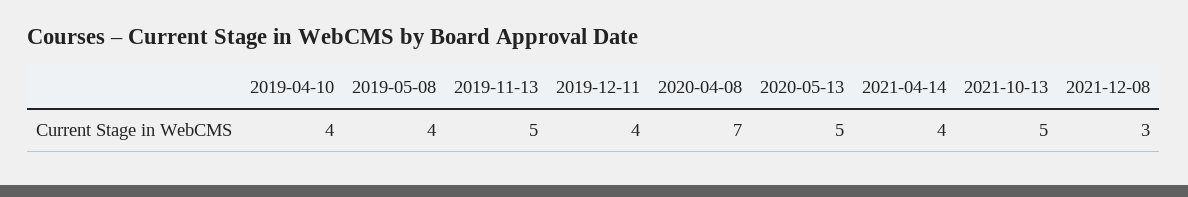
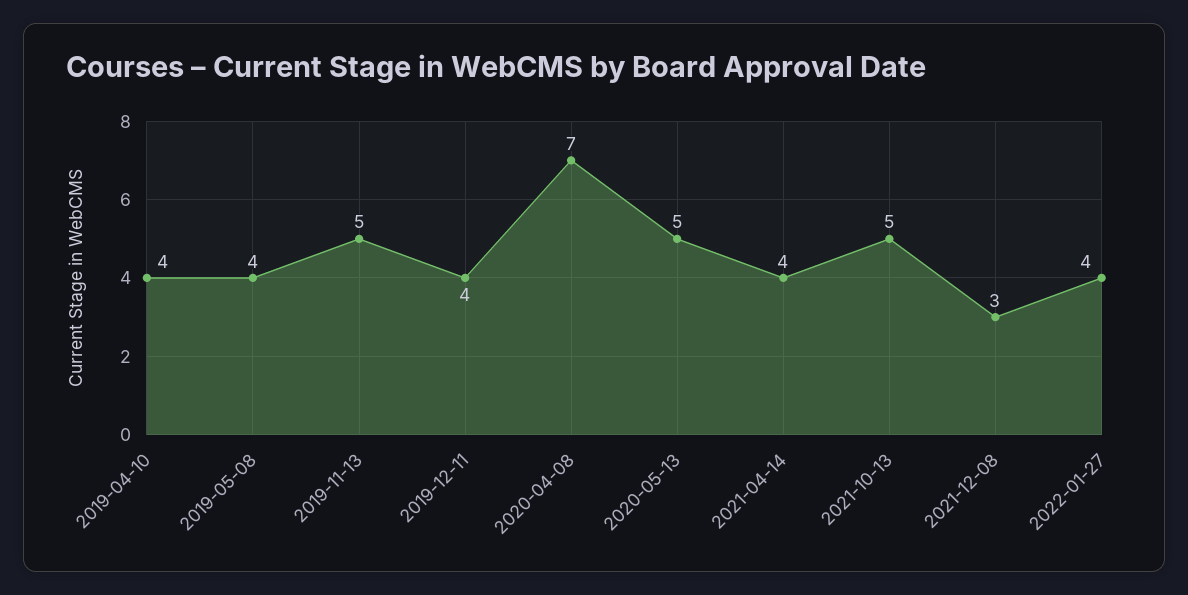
2022-01-27: none -> 4

